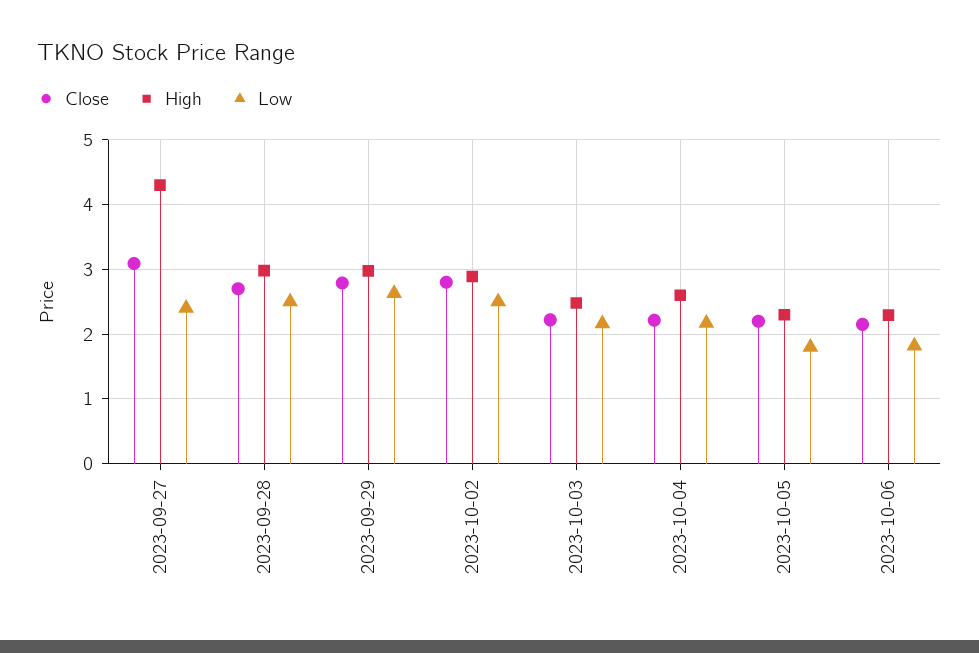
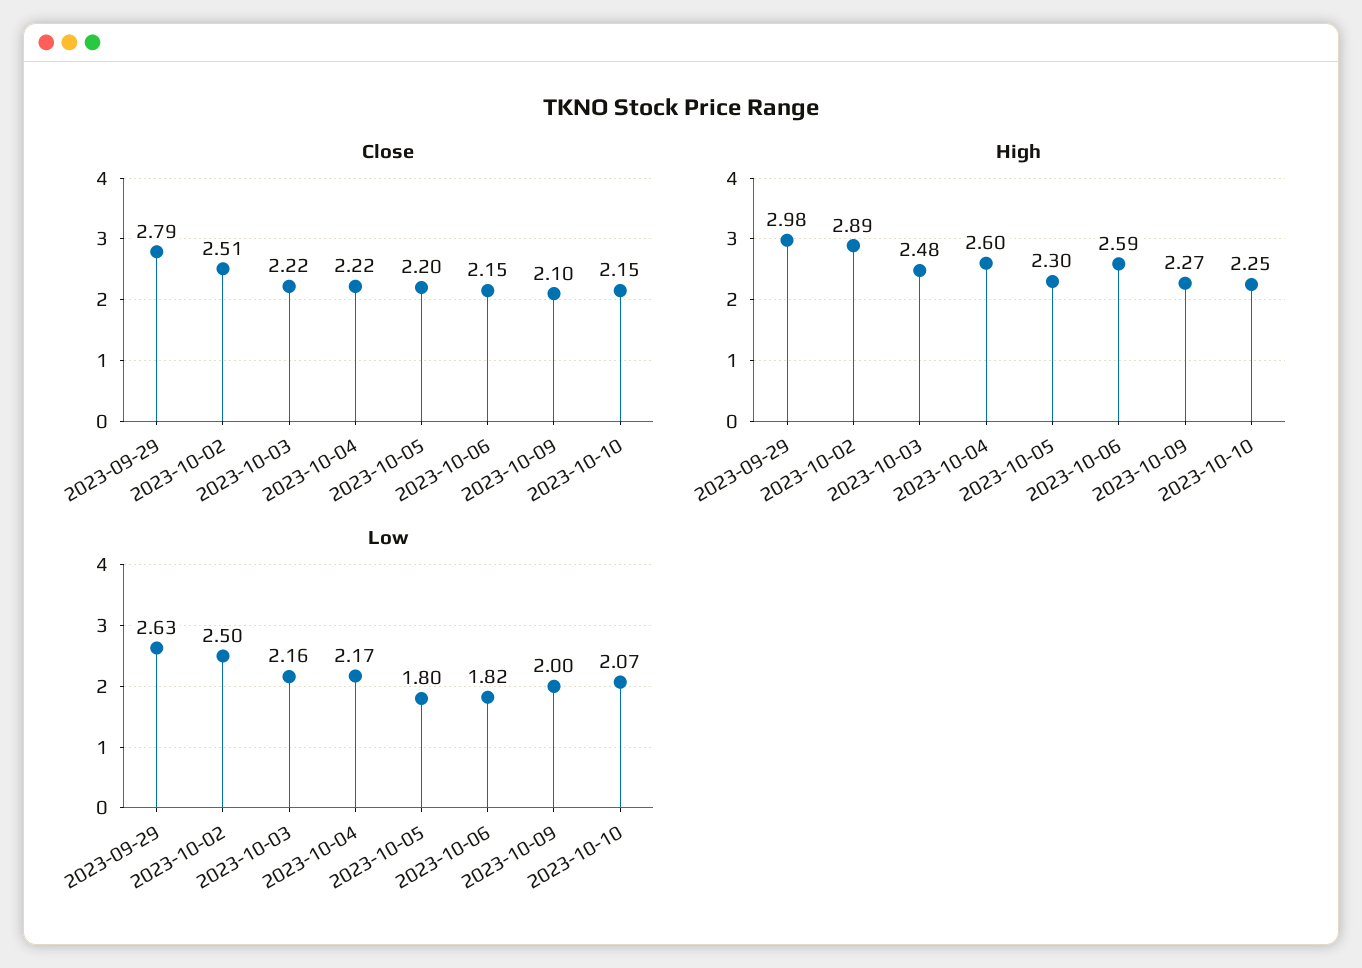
Close, 2023-09-27: 3.1 -> none
High, 2023-09-27: 4.3 -> none
Low, 2023-09-27: 2.4 -> none
Close, 2023-09-28: 2.7 -> none
High, 2023-09-28: 3 -> none
Low, 2023-09-28: 2.5 -> none
Close, 2023-10-02: 2.8 -> 2.51
High, 2023-10-06: 2.3 -> 2.59
Close, 2023-10-09: none -> 2.1
Close, 2023-10-10: none -> 2.15
High, 2023-10-09: none -> 2.27
High, 2023-10-10: none -> 2.25
Low, 2023-10-09: none -> 2
Low, 2023-10-10: none -> 2.07

